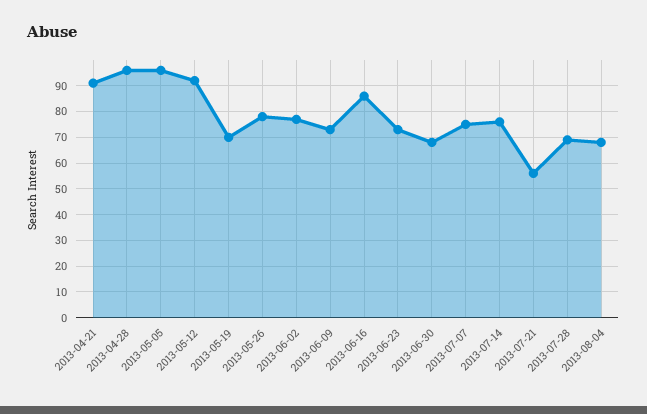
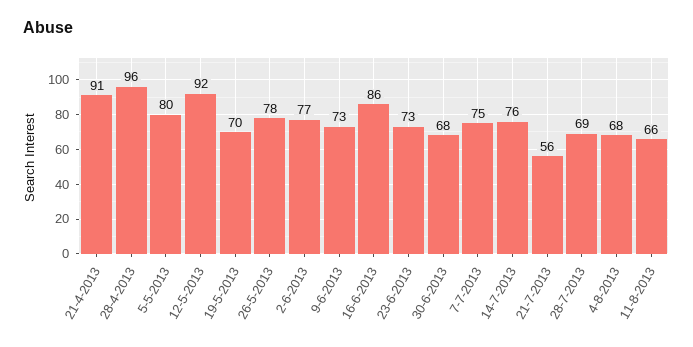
2013-05-05: 95 -> 80
11-8-2013: none -> 66

